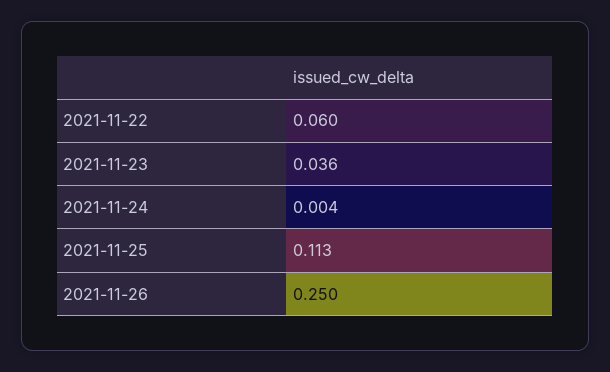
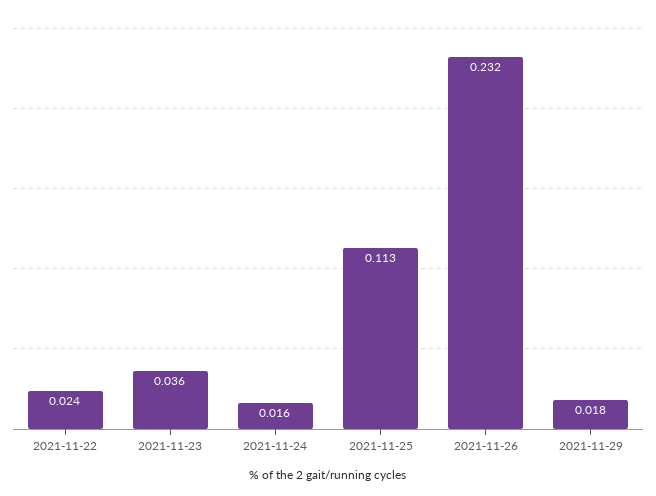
2021-11-22: 0.06 -> 0.024
2021-11-24: 0.004 -> 0.016
2021-11-26: 0.25 -> 0.232
2021-11-29: none -> 0.018

